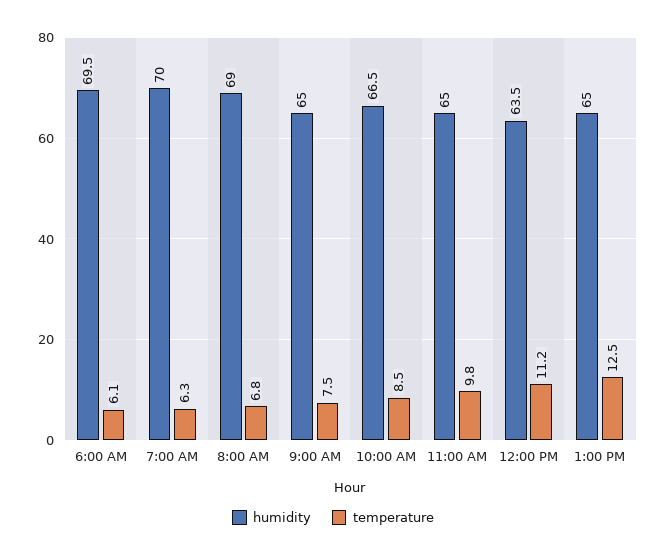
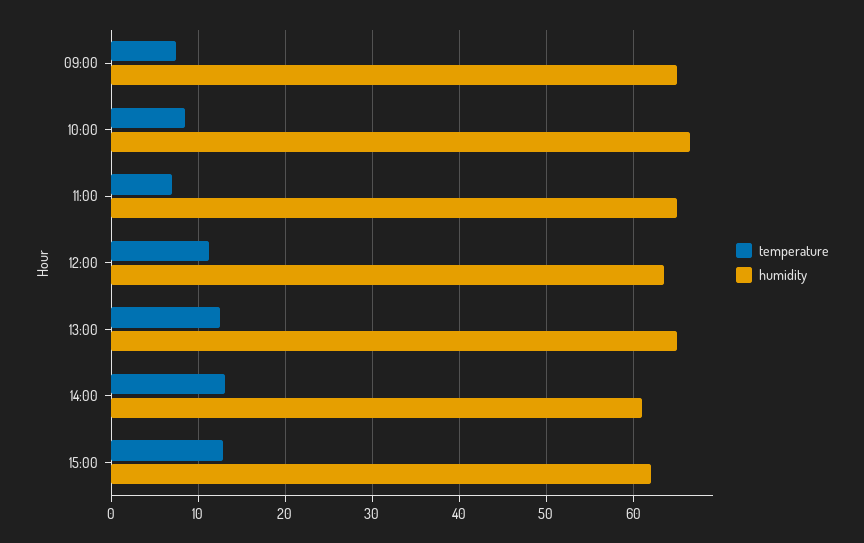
humidity, 6:00 AM: 69.5 -> none
temperature, 6:00 AM: 6.1 -> none
humidity, 7:00 AM: 70 -> none
temperature, 7:00 AM: 6.3 -> none
humidity, 8:00 AM: 69 -> none
temperature, 8:00 AM: 6.8 -> none
temperature, 11:00 AM: 9.8 -> 7
temperature, 14:00: none -> 13
humidity, 14:00: none -> 61
temperature, 15:00: none -> 13
humidity, 15:00: none -> 62

